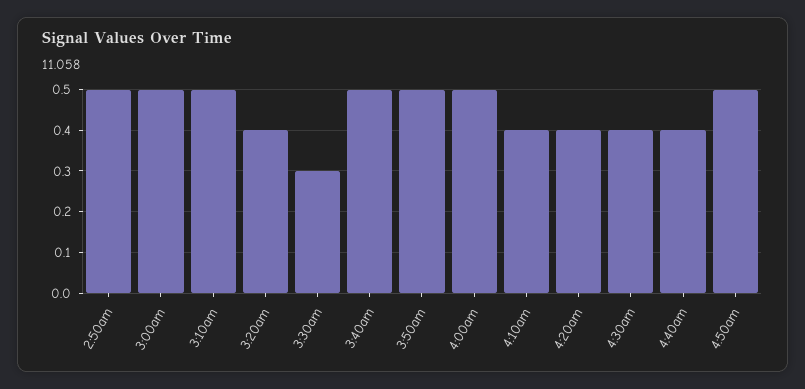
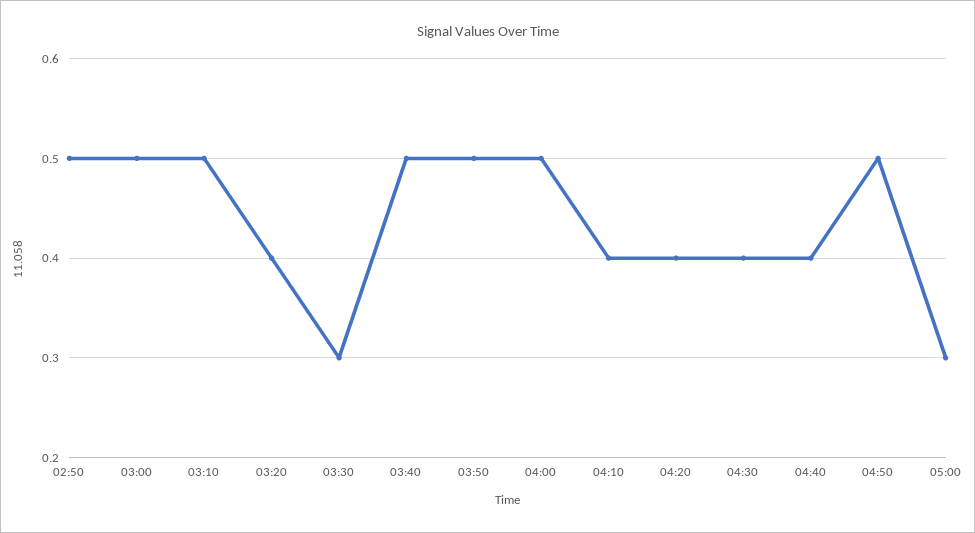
05:00: none -> 0.3

